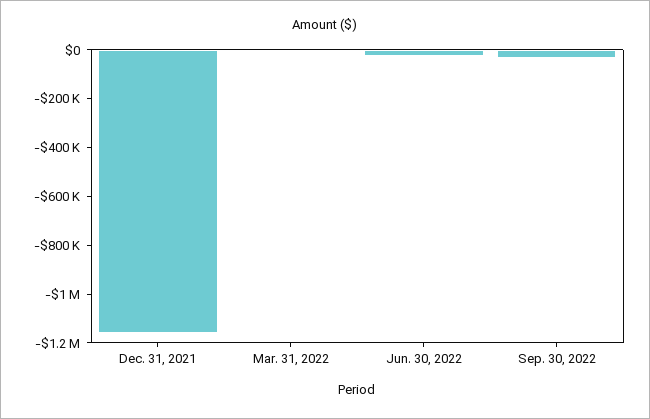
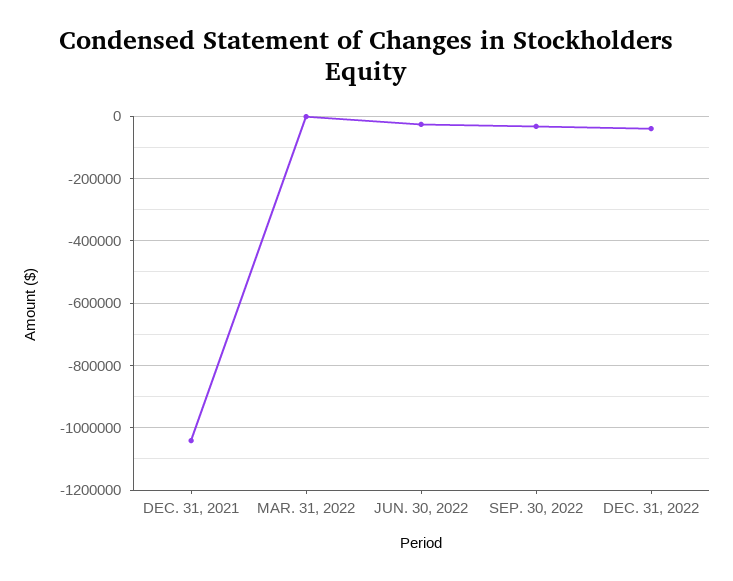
Dec. 31, 2021: -1150000 -> -1040000
DEC. 31, 2022: none -> -40000

